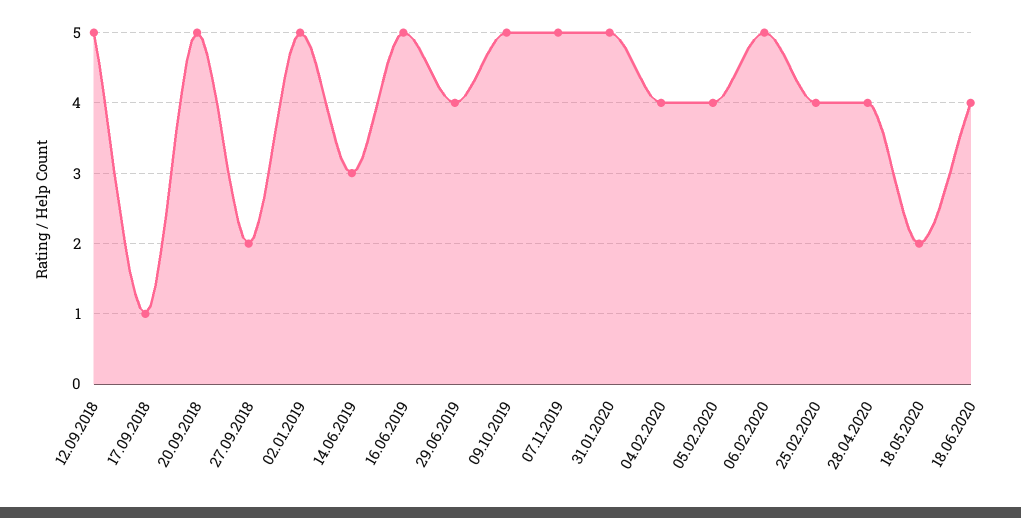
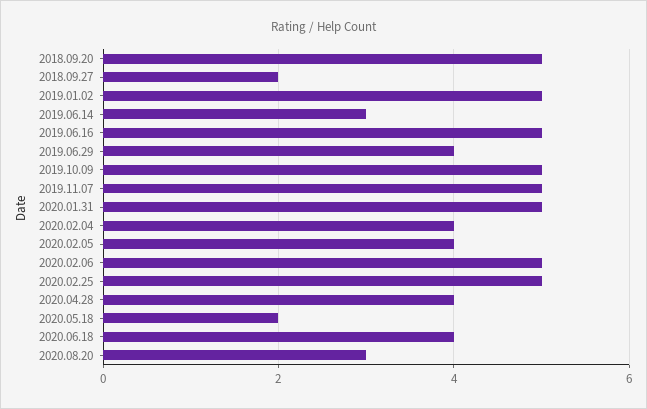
12.09.2018: 5 -> none
17.09.2018: 1 -> none
25.02.2020: 4 -> 5
2020.08.20: none -> 3

